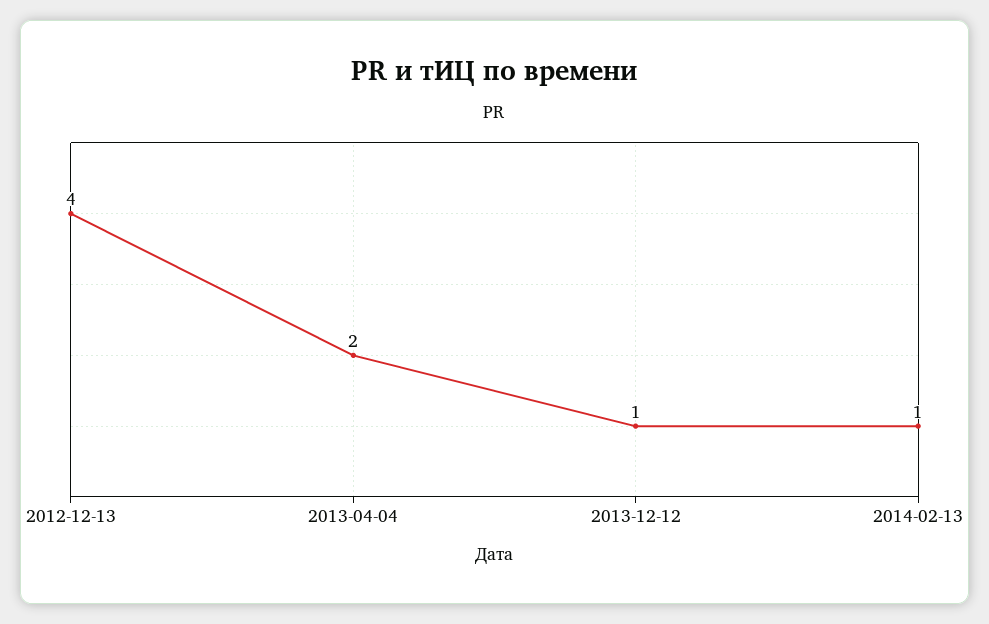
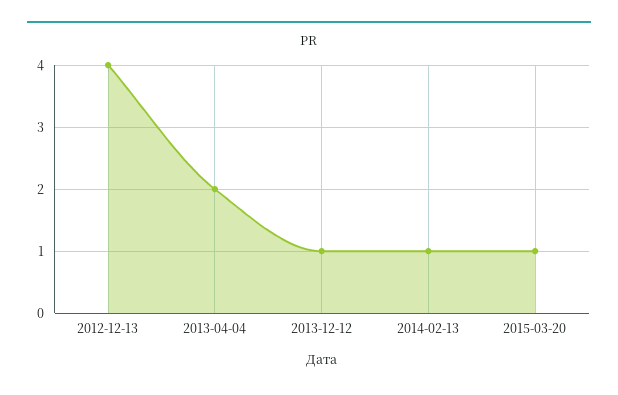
2015-03-20: none -> 1

